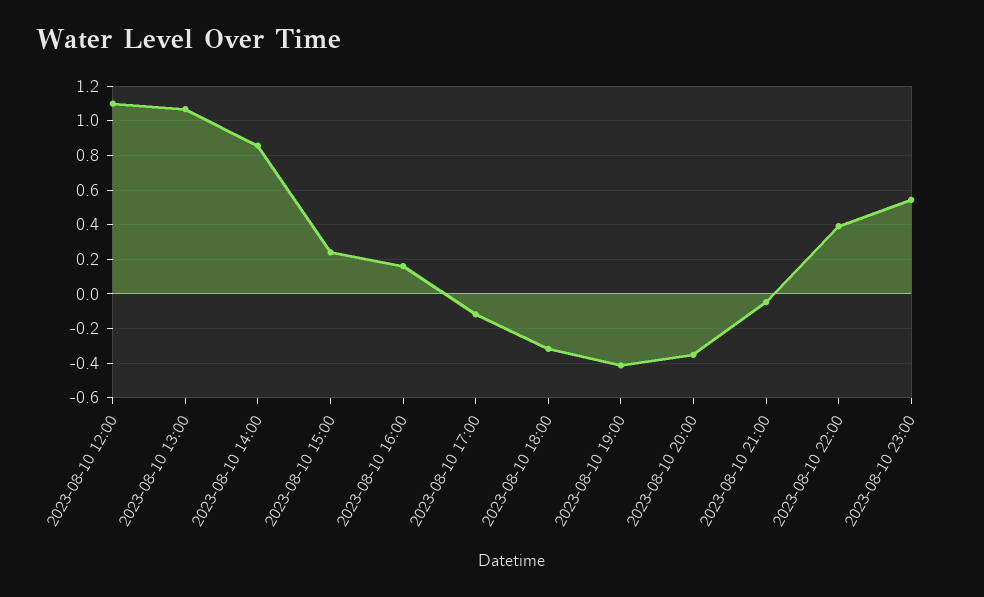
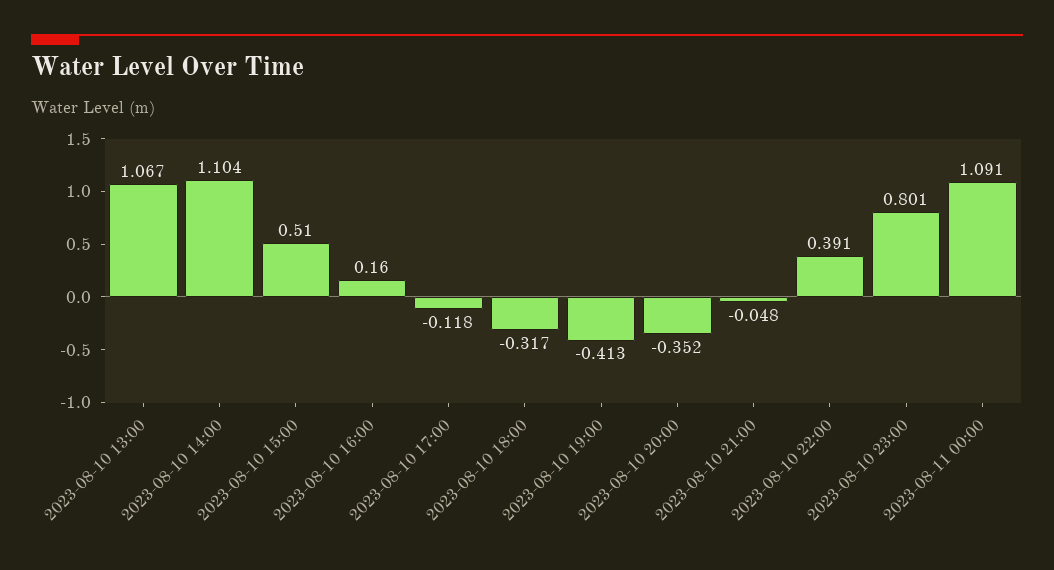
2023-08-10 12:00: 1.1 -> none
2023-08-10 14:00: 0.85 -> 1.104
2023-08-10 15:00: 0.25 -> 0.51
2023-08-10 23:00: 0.55 -> 0.801
2023-08-11 00:00: none -> 1.091

